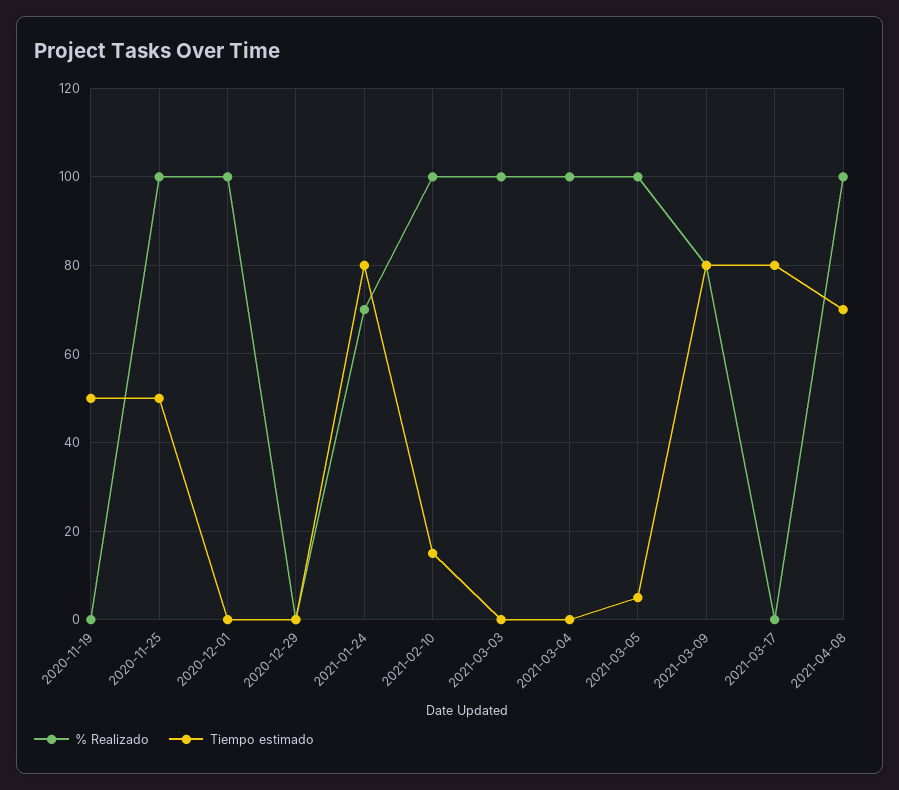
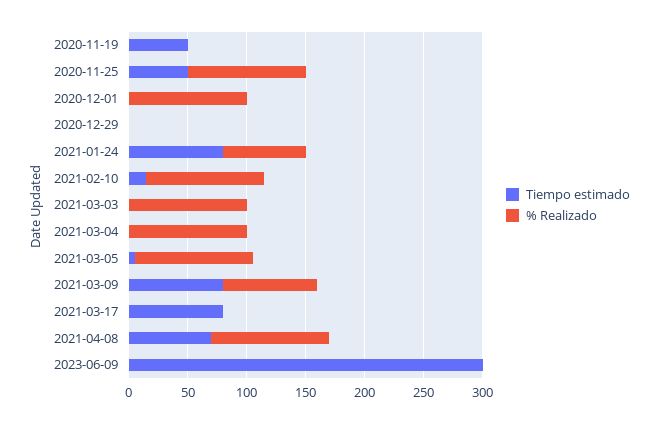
Tiempo estimado, 2023-06-09: none -> 300
% Realizado, 2023-06-09: none -> 0

